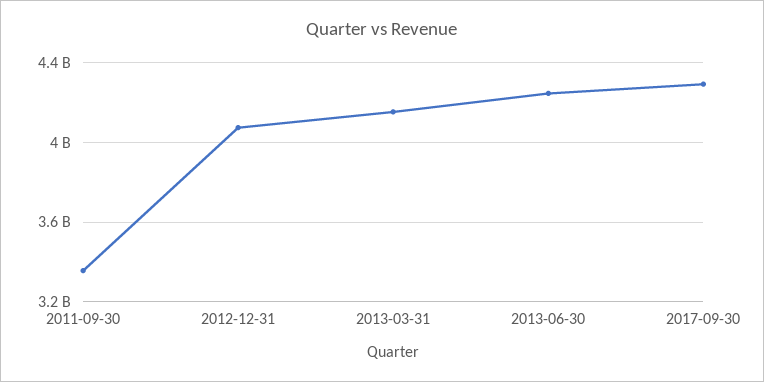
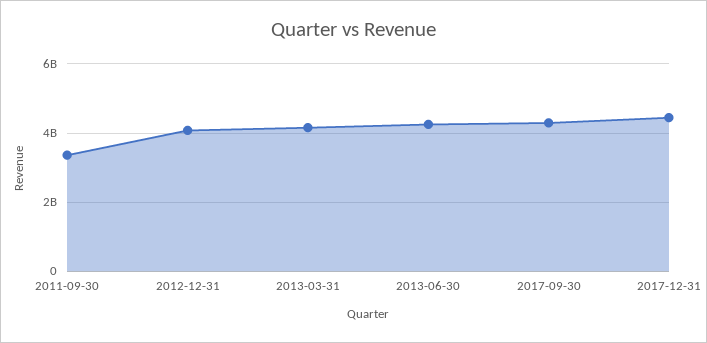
2017-12-31: none -> 4400000000

